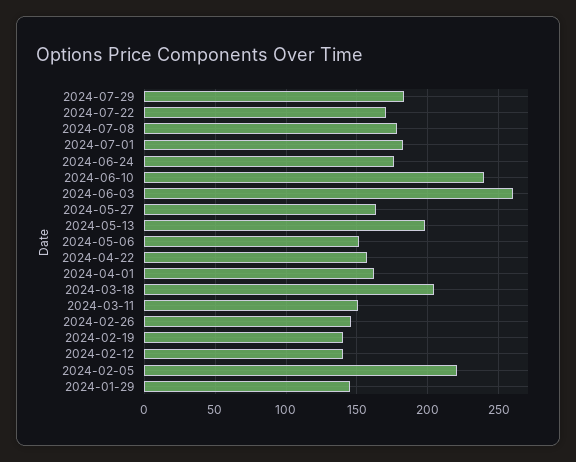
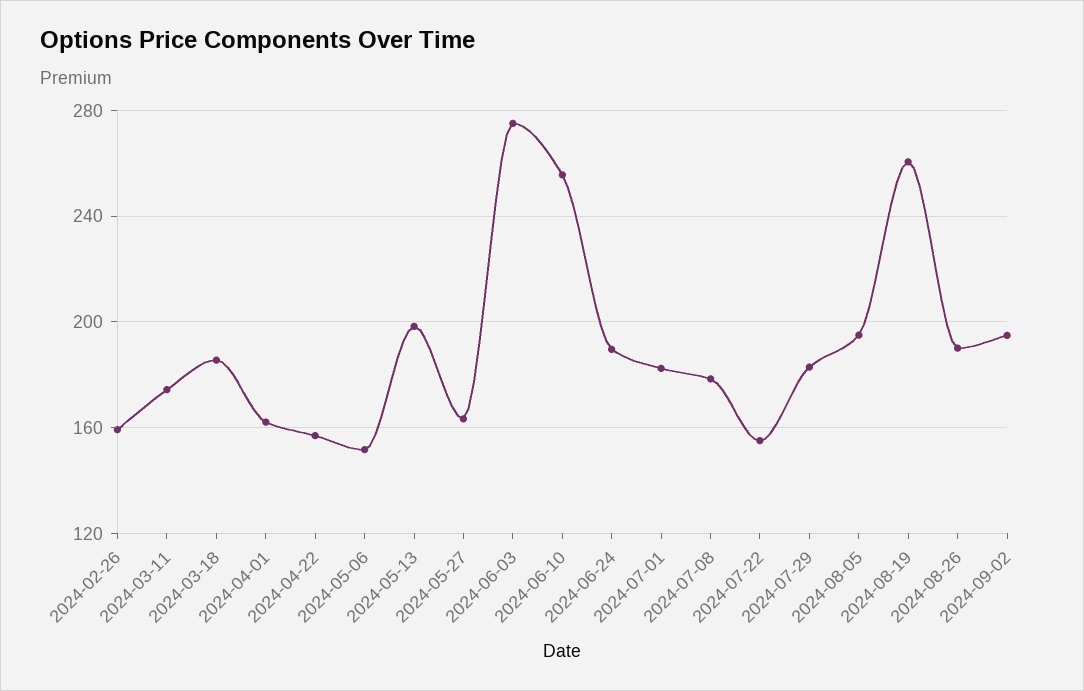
2024-07-22: 170 -> 155
2024-06-24: 175 -> 190
2024-06-10: 240 -> 255
2024-06-03: 260 -> 275
2024-03-18: 205 -> 185
2024-03-11: 150 -> 175
2024-02-26: 145 -> 160
2024-02-19: 140 -> none
2024-02-12: 140 -> none
2024-02-05: 220 -> none
2024-01-29: 145 -> none
2024-08-05: none -> 195
2024-08-19: none -> 260
2024-08-26: none -> 190
2024-09-02: none -> 195

